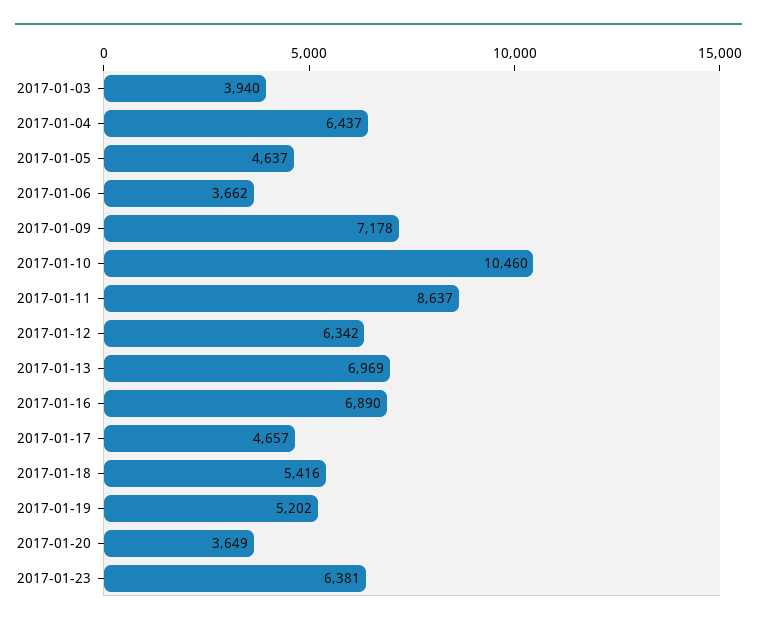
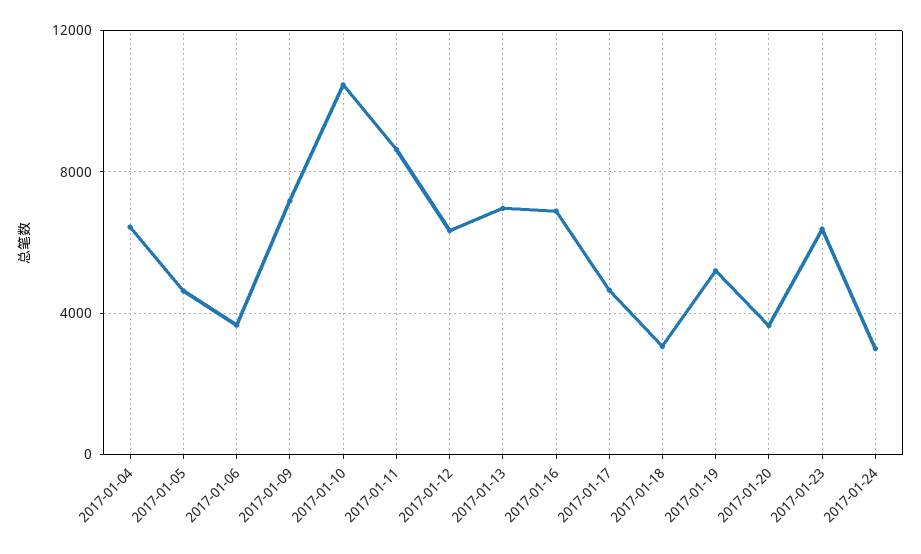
2017-01-03: 3940 -> none
2017-01-18: 5416 -> 3000
2017-01-24: none -> 3000

